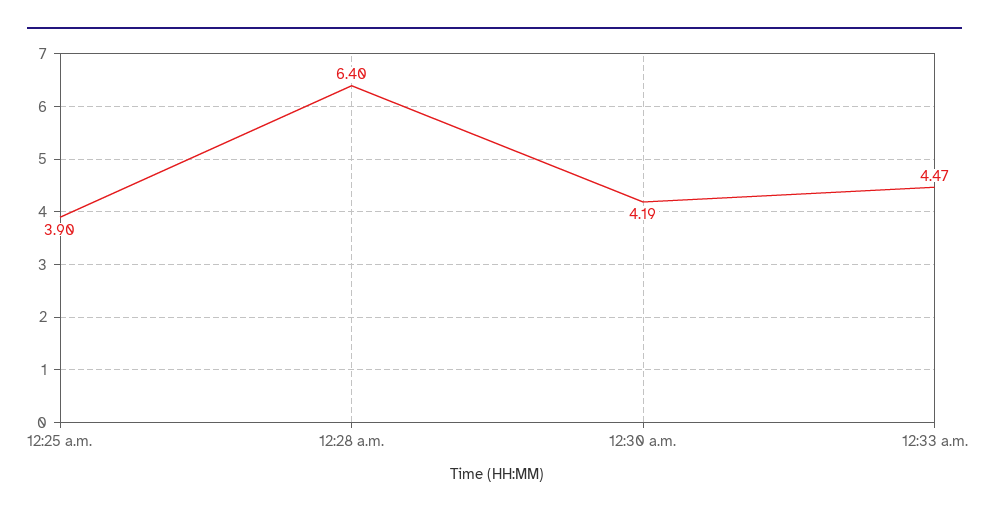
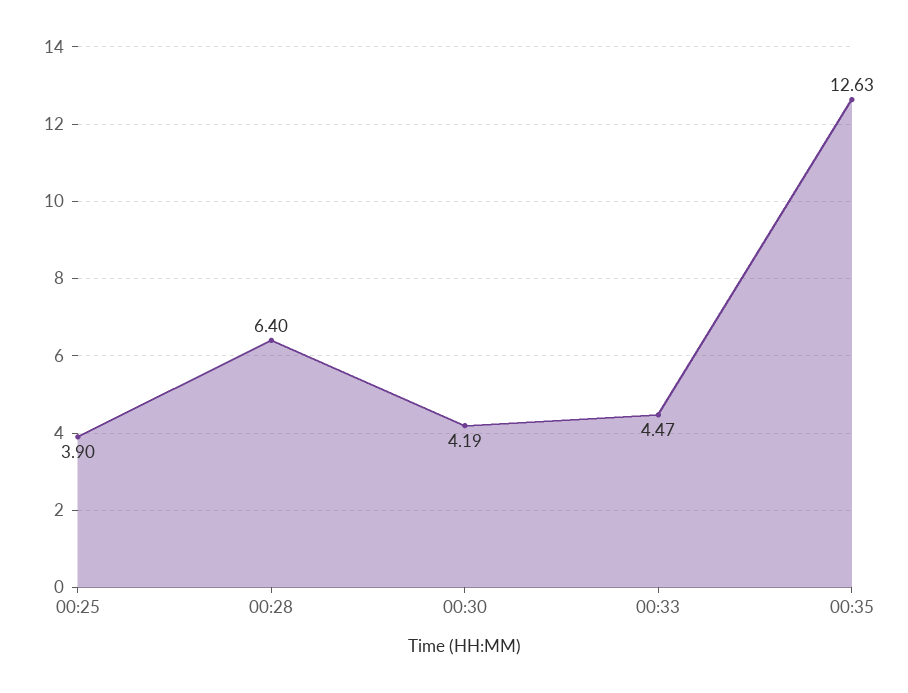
00:35: none -> 12.63

